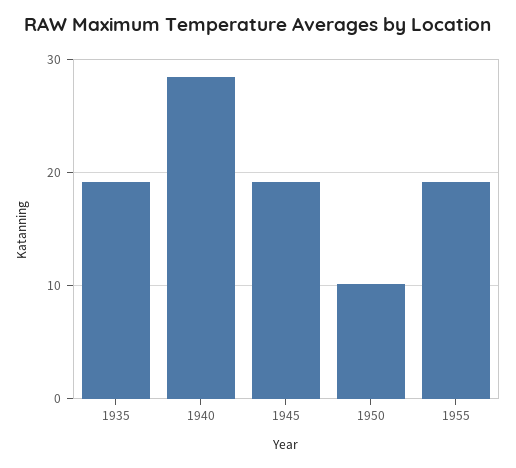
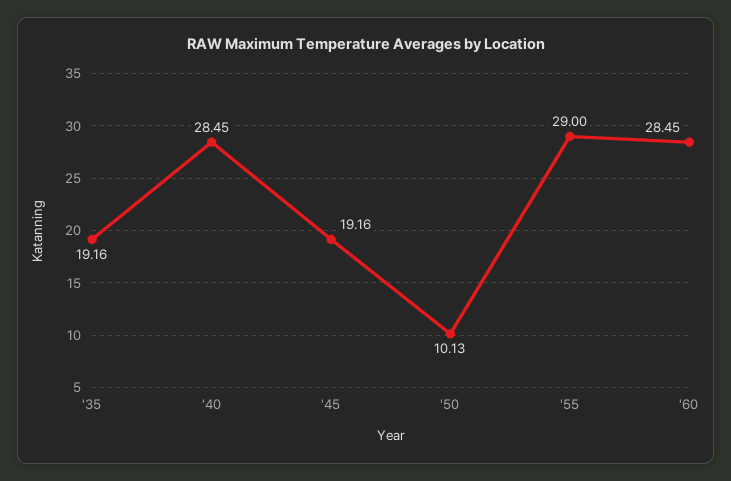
1955: 19 -> 29
'60: none -> 28.45

